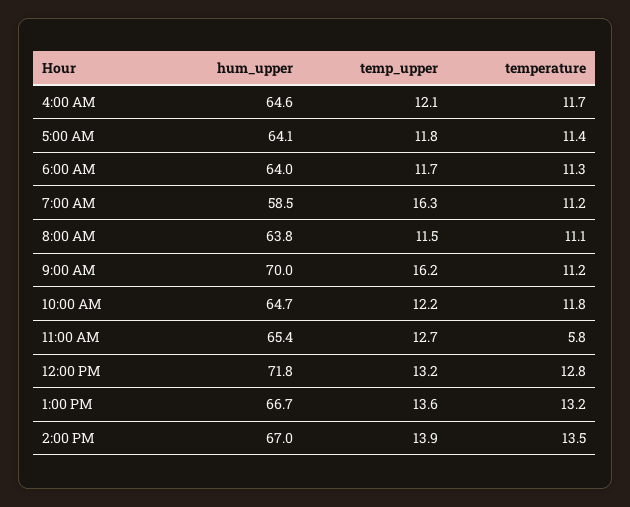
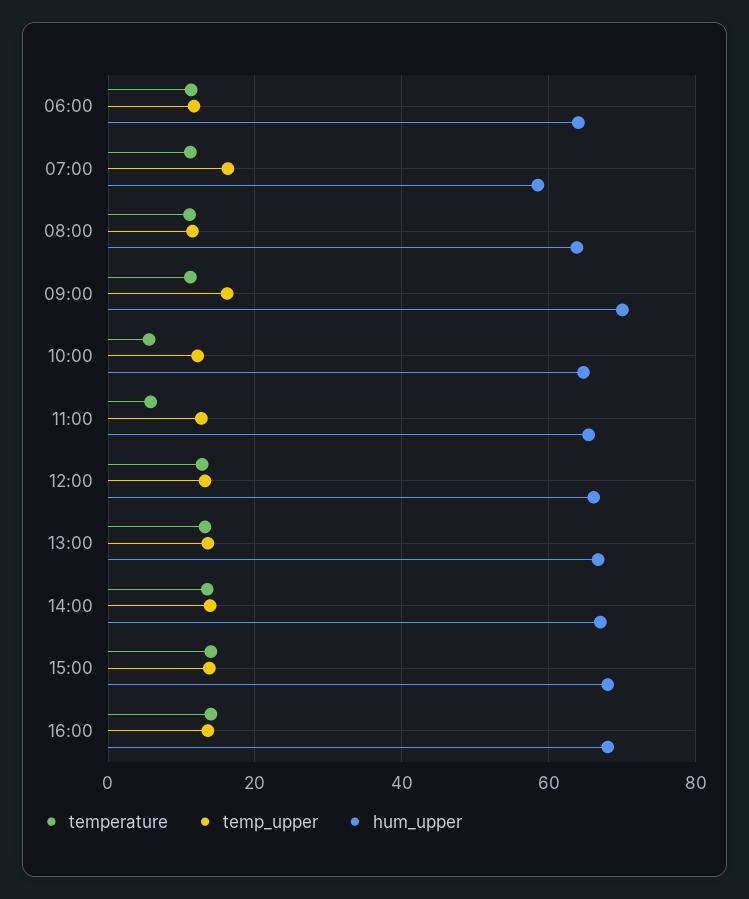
hum_upper, 4:00 AM: 64.6 -> none
temp_upper, 4:00 AM: 12.1 -> none
temperature, 4:00 AM: 11.7 -> none
hum_upper, 5:00 AM: 64.1 -> none
temp_upper, 5:00 AM: 11.8 -> none
temperature, 5:00 AM: 11.4 -> none
temperature, 10:00 AM: 11.8 -> 6
hum_upper, 12:00 PM: 71.8 -> 66
temperature, 15:00: none -> 14
temp_upper, 15:00: none -> 14
hum_upper, 15:00: none -> 68
temperature, 16:00: none -> 14
temp_upper, 16:00: none -> 14
hum_upper, 16:00: none -> 68

